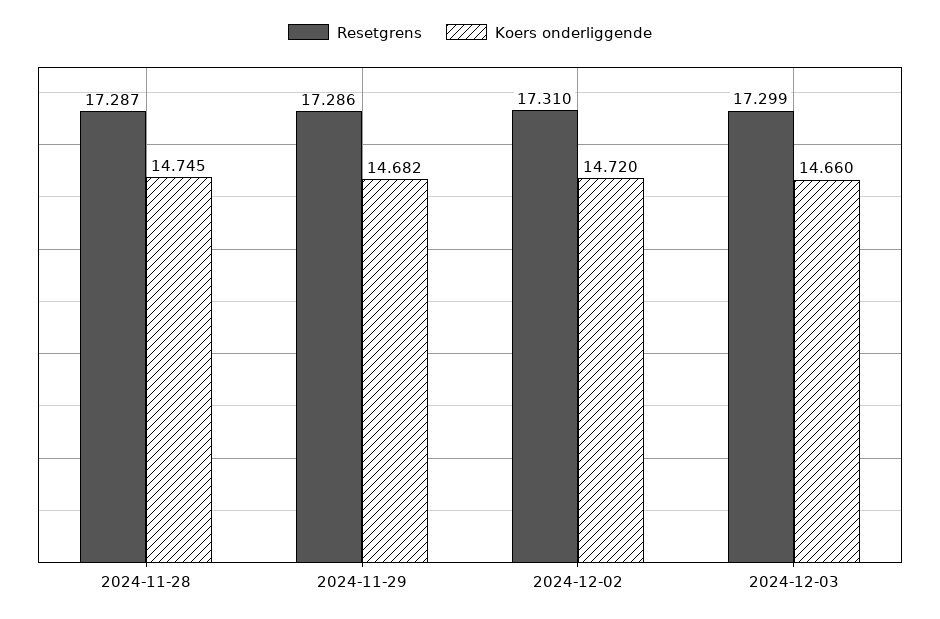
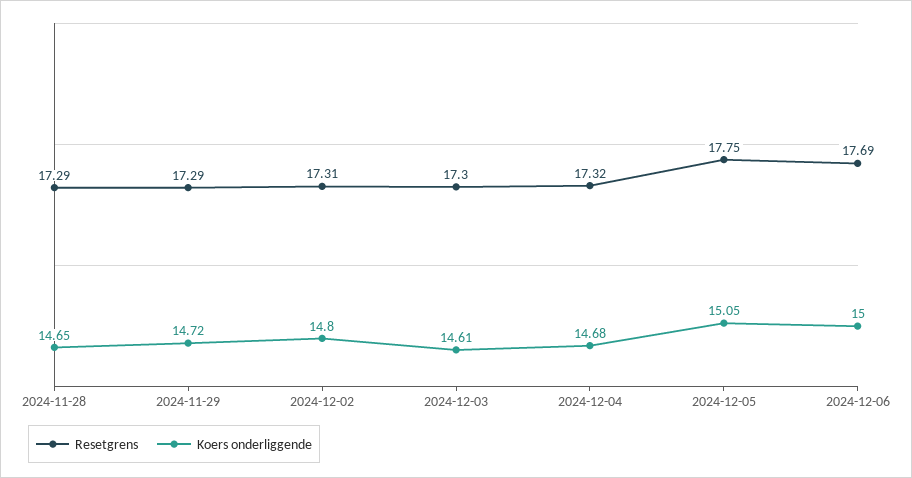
Koers onderliggende, 2024-11-28: 14.745 -> 14.65
Koers onderliggende, 2024-11-29: 14.682 -> 14.72
Koers onderliggende, 2024-12-02: 14.72 -> 14.8
Koers onderliggende, 2024-12-03: 14.66 -> 14.61
Resetgrens, 2024-12-04: none -> 17.32
Koers onderliggende, 2024-12-04: none -> 14.68
Resetgrens, 2024-12-05: none -> 17.75
Koers onderliggende, 2024-12-05: none -> 15.05
Resetgrens, 2024-12-06: none -> 17.69
Koers onderliggende, 2024-12-06: none -> 15

